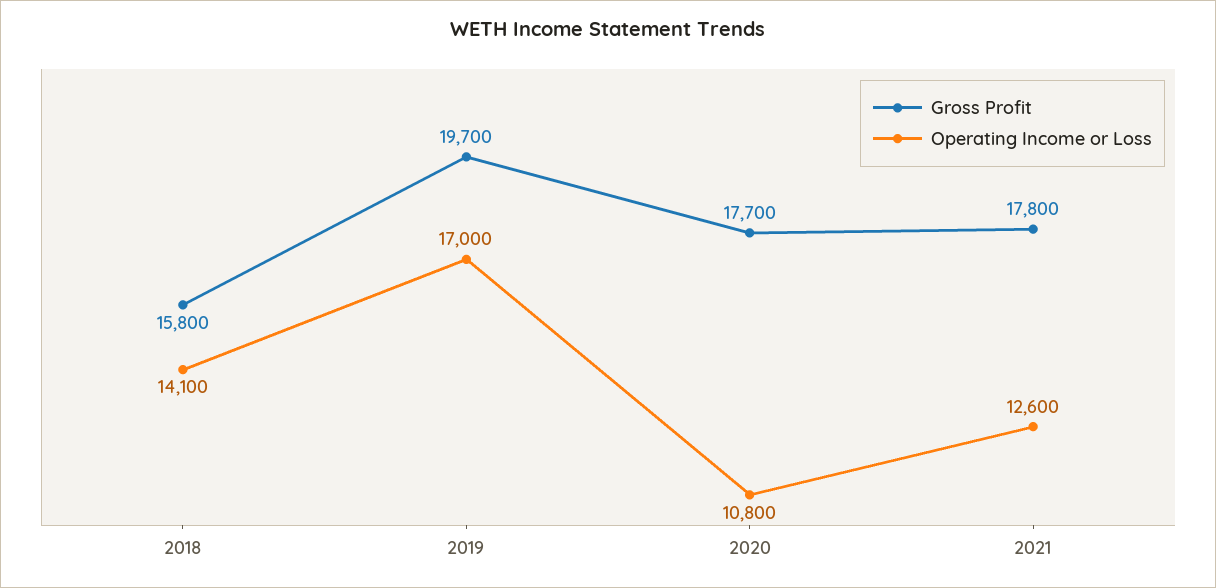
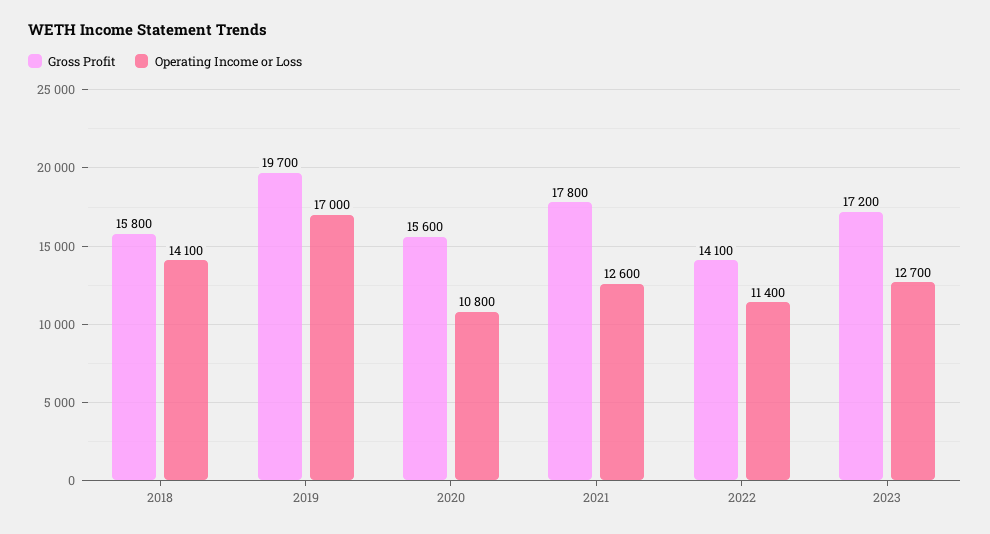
Gross Profit, 2020: 17700 -> 15600
Gross Profit, 2022: none -> 14100
Operating Income or Loss, 2022: none -> 11400
Gross Profit, 2023: none -> 17200
Operating Income or Loss, 2023: none -> 12700

